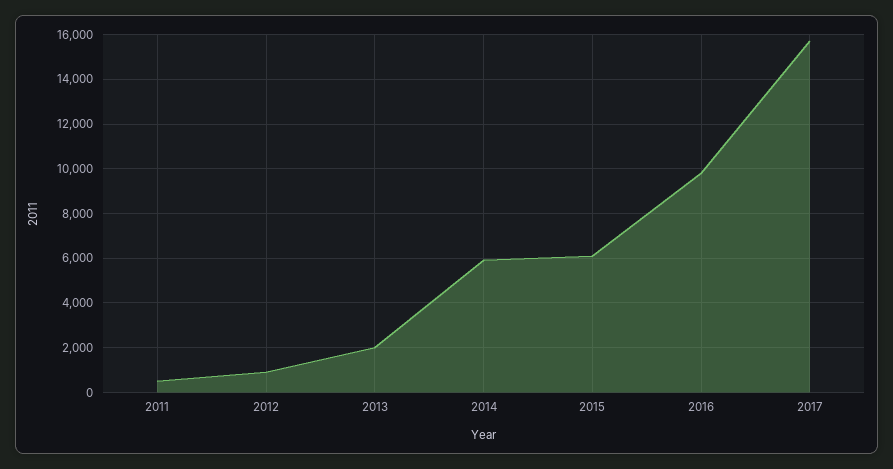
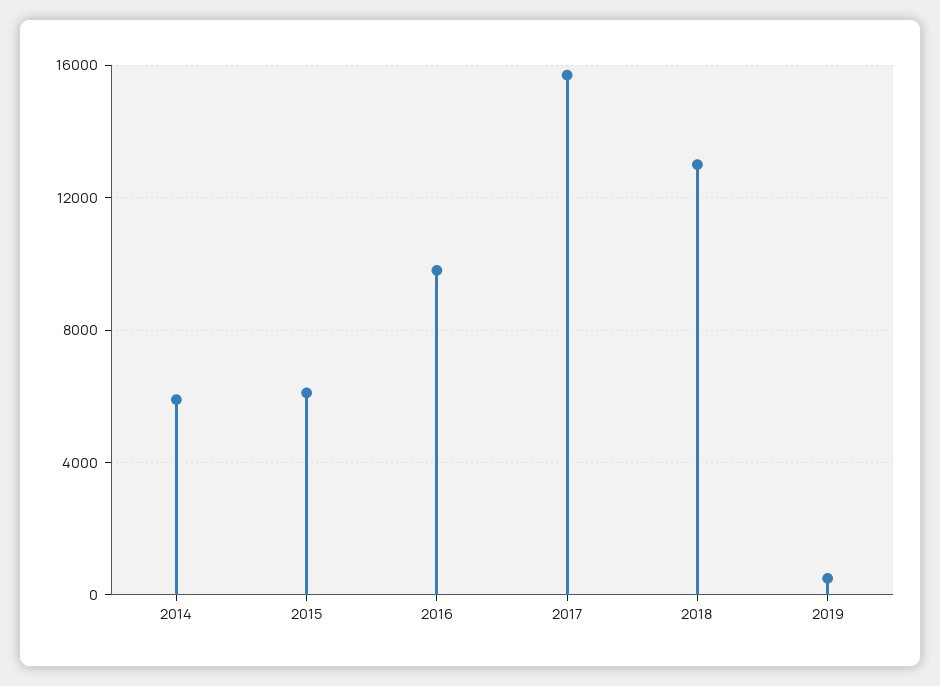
2011: 500 -> none
2012: 1000 -> none
2013: 2000 -> none
2018: none -> 13000
2019: none -> 500

